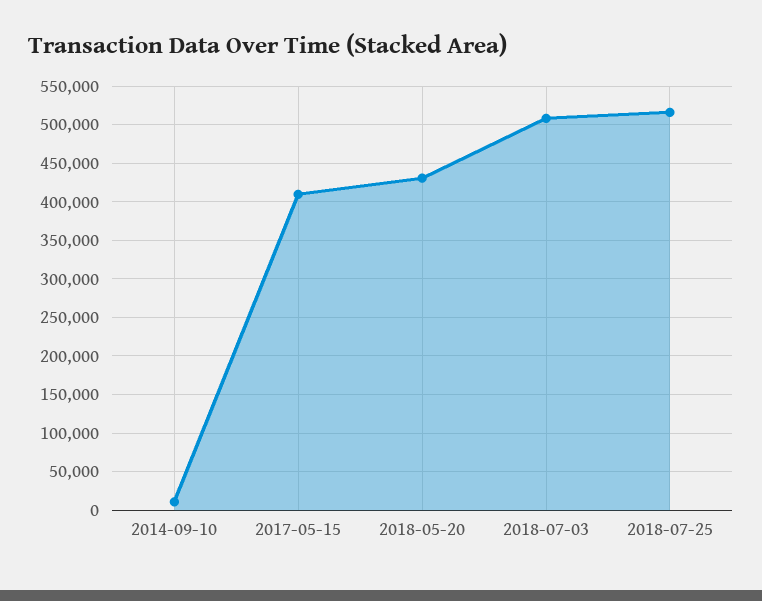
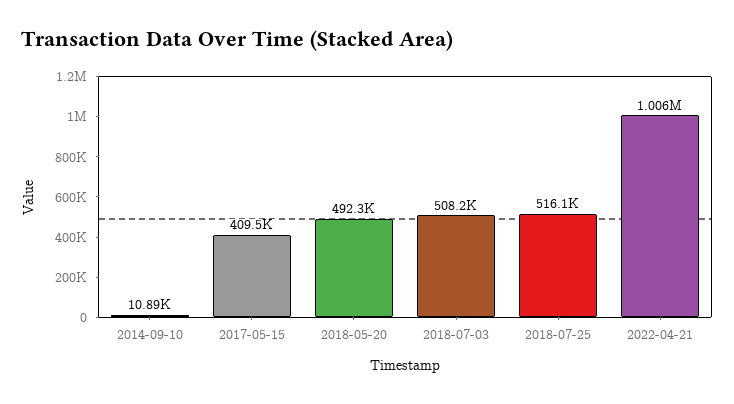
2018-05-20: 430000 -> 492300
2022-04-21: none -> 1006000

